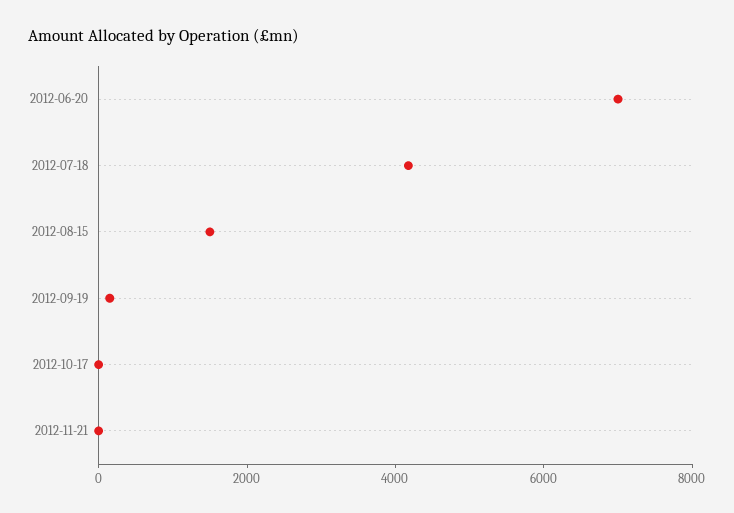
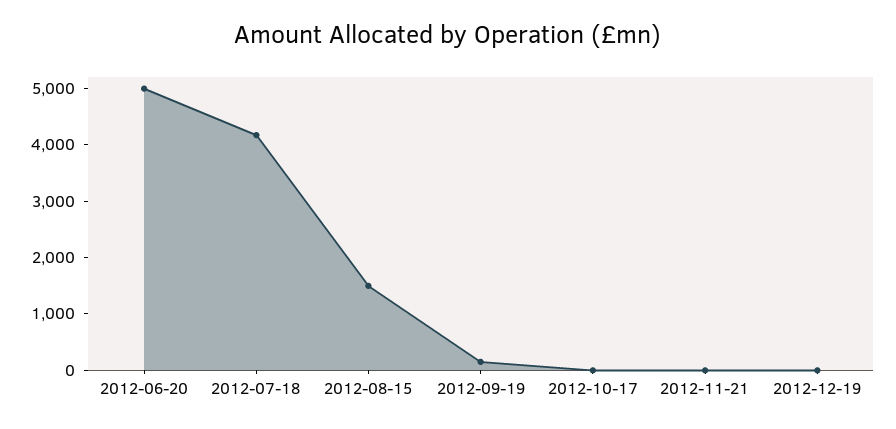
2012-06-20: 7000 -> 5000
2012-12-19: none -> 0

